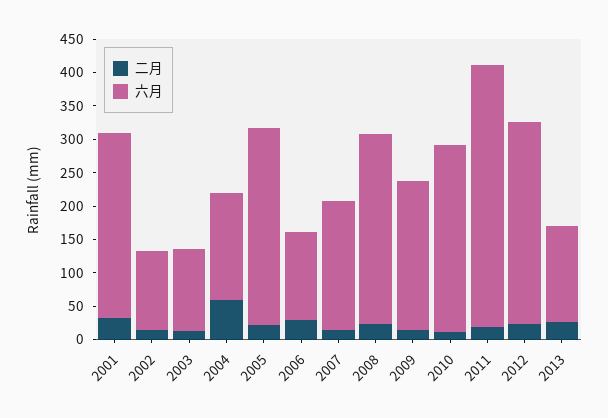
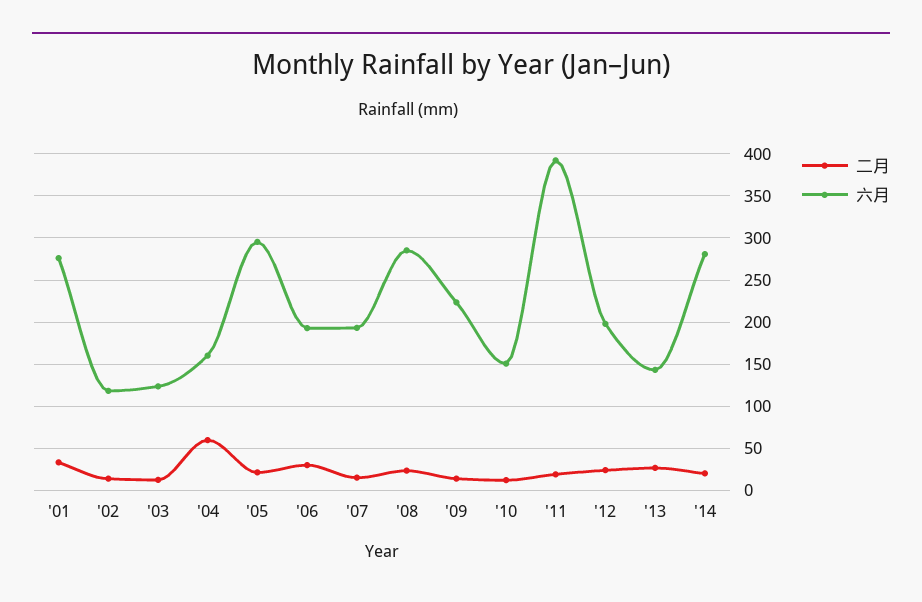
六月, 2006: 125 -> 190
六月, 2010: 275 -> 150
六月, 2012: 300 -> 200
二月, '14: none -> 20
六月, '14: none -> 280

